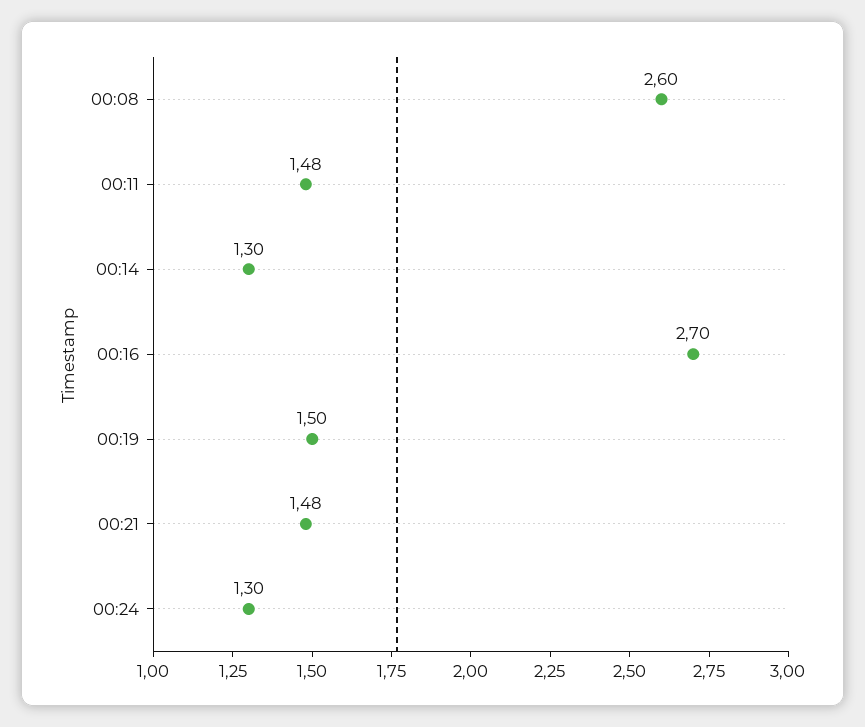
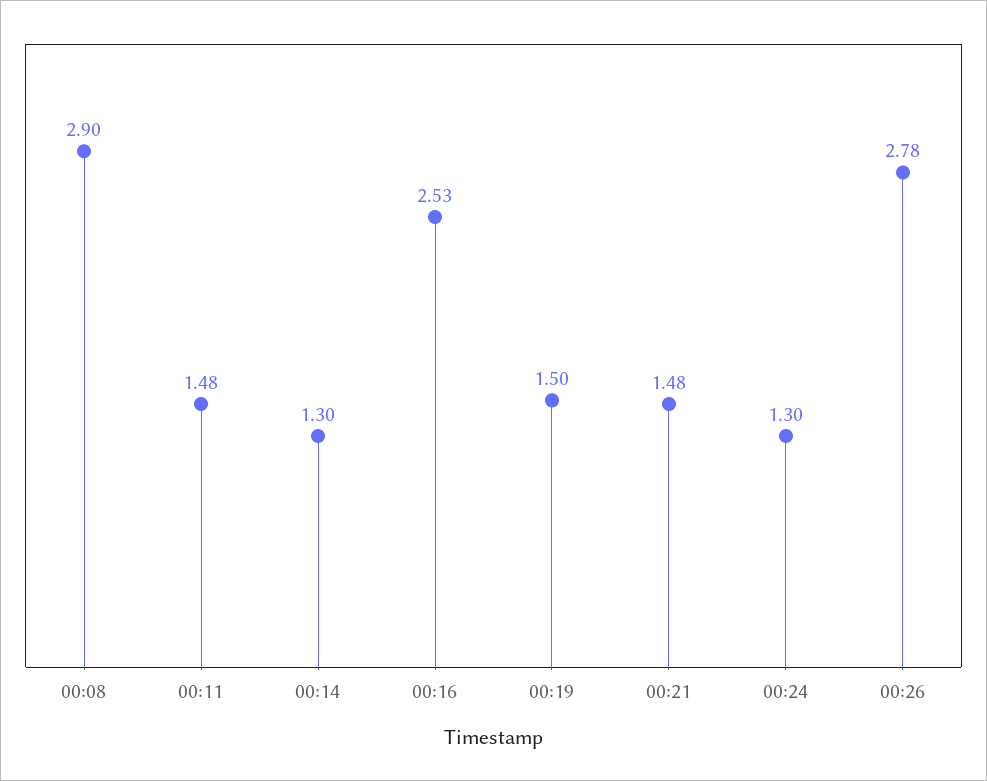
00:08: 2.6 -> 2.9
00:16: 2.7 -> 2.53
00:26: none -> 2.78

